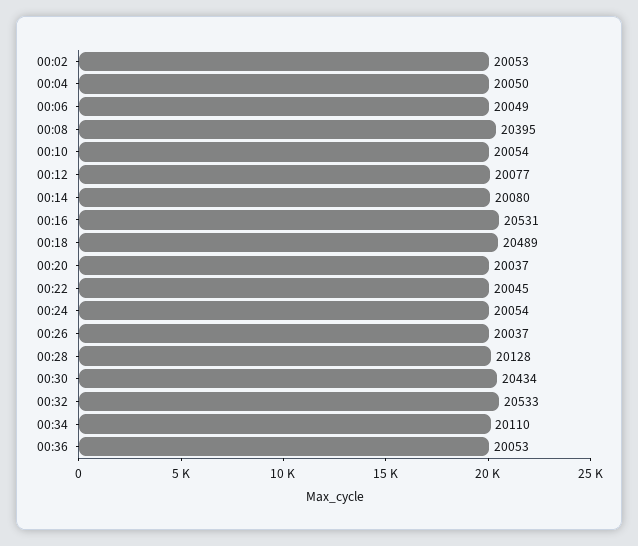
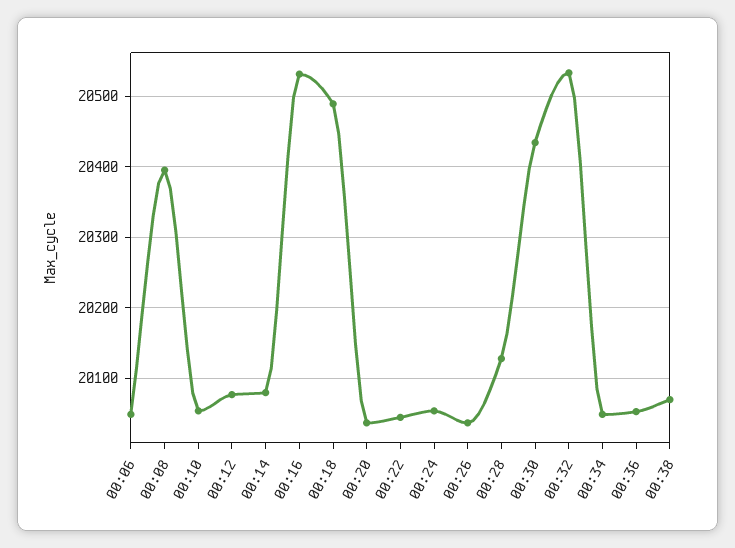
00:02: 20053 -> none
00:04: 20050 -> none
00:34: 20110 -> 20050
00:38: none -> 20070

